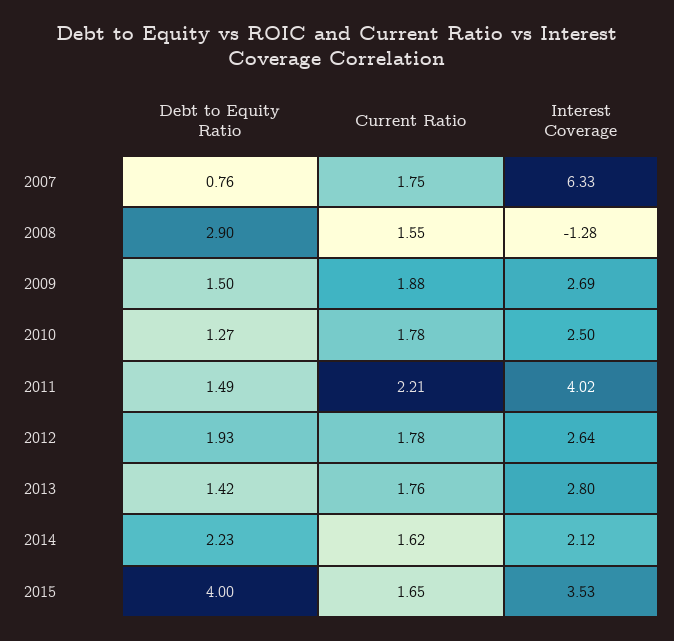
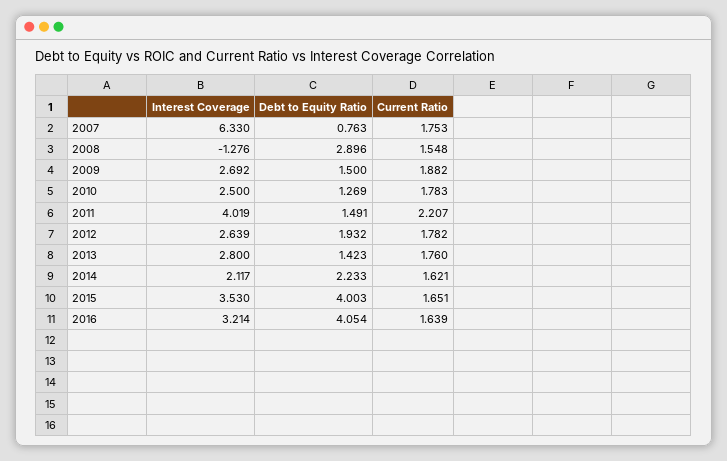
Interest Coverage, 2016: none -> 3.214
Debt to Equity Ratio, 2016: none -> 4.054
Current Ratio, 2016: none -> 1.639

